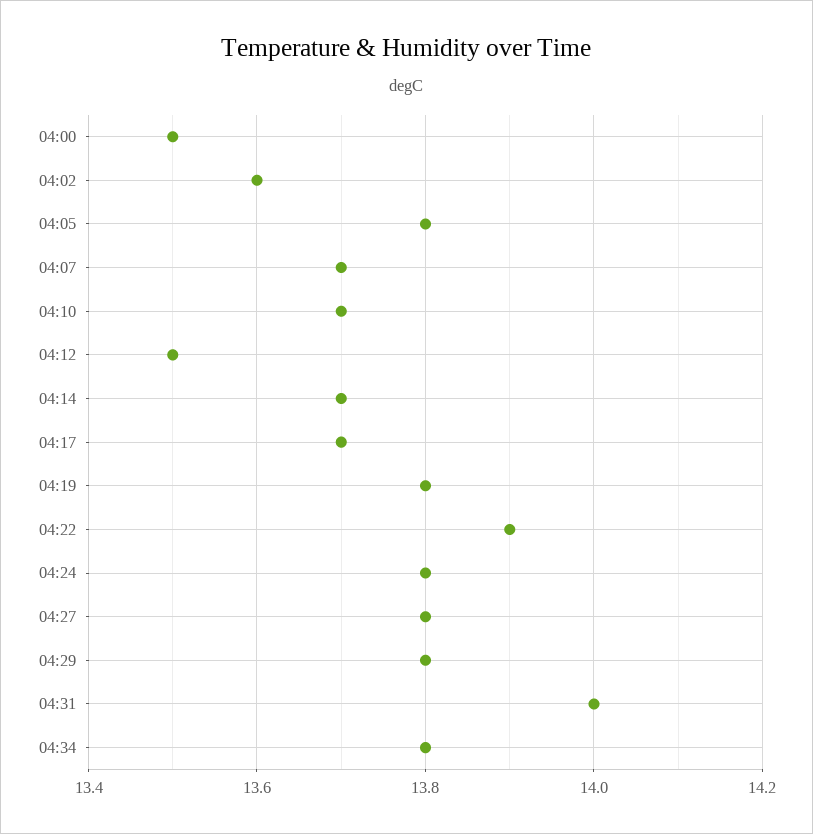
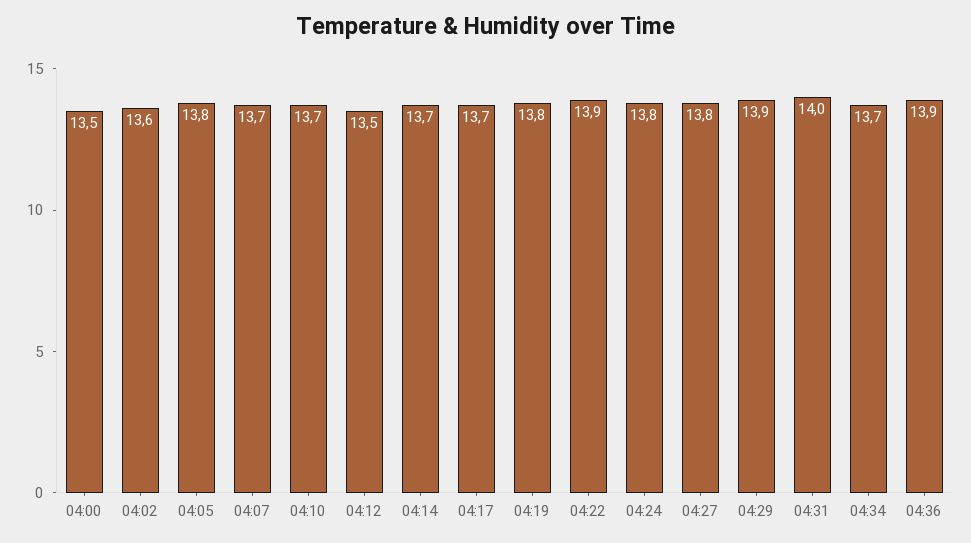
04:29: 13.8 -> 13.9
04:34: 13.8 -> 13.7
04:36: none -> 13.9

